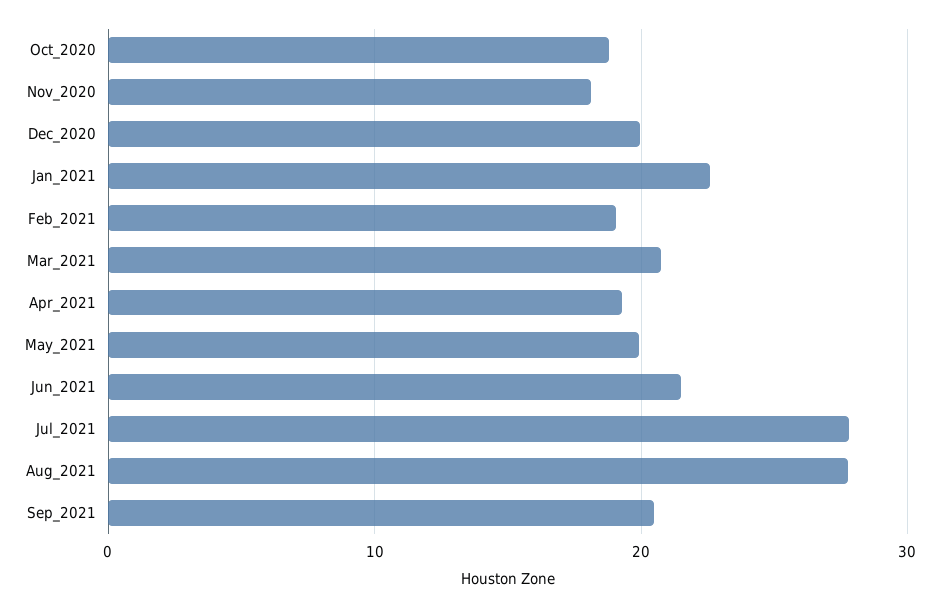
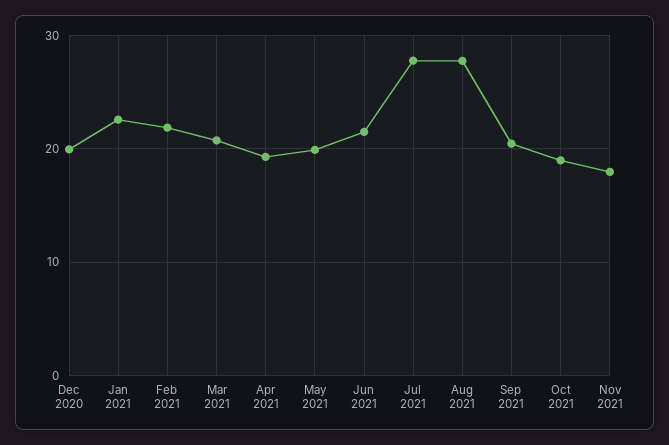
Oct_2020: 19 -> none
Nov_2020: 18 -> none
Feb_2021: 19 -> 22
Oct 2021: none -> 19
Nov 2021: none -> 18

